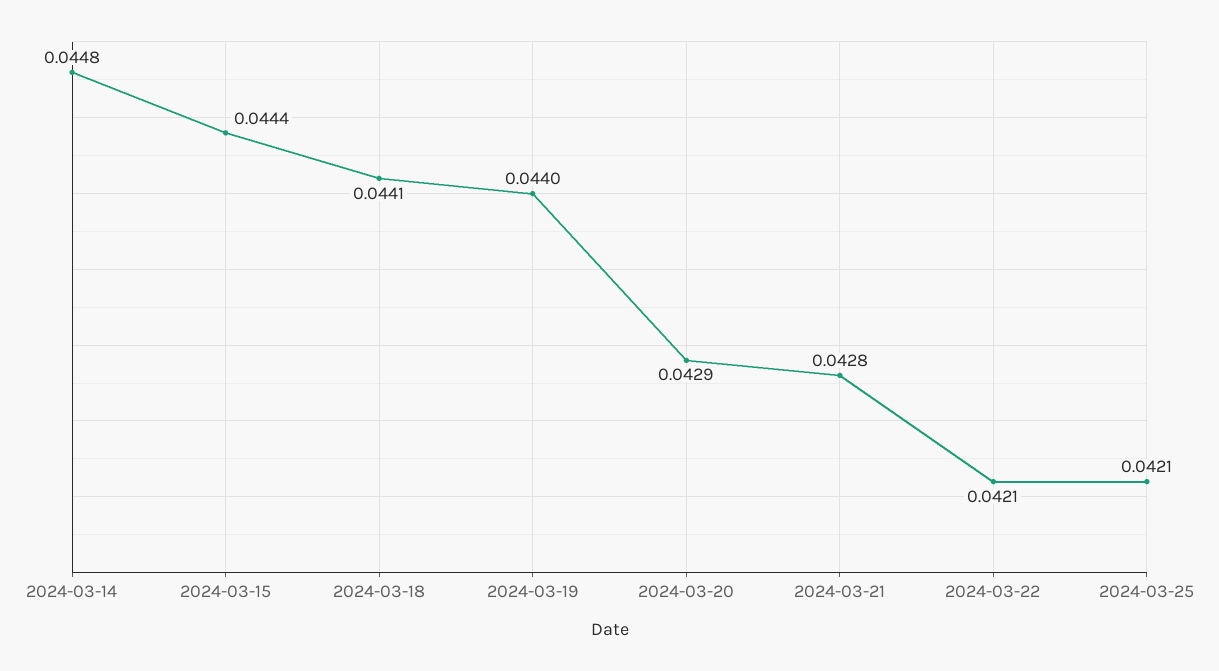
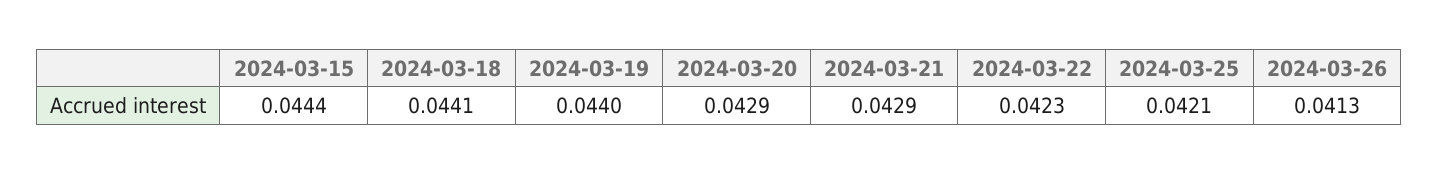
2024-03-14: 0.0448 -> none
2024-03-21: 0.0428 -> 0.0429
2024-03-22: 0.0421 -> 0.0423
2024-03-26: none -> 0.0413

